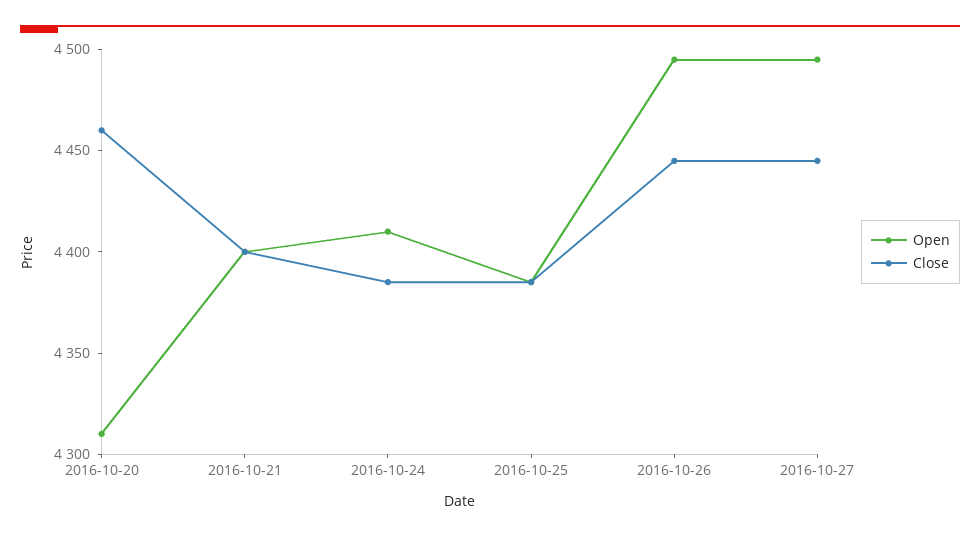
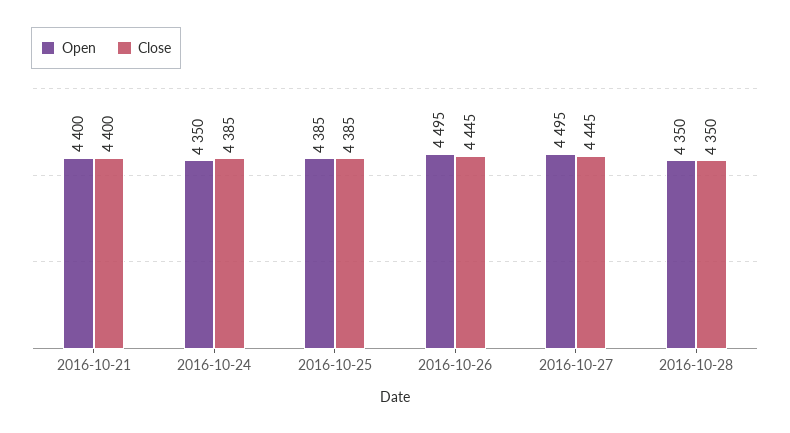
Open, 2016-10-20: 4310 -> none
Close, 2016-10-20: 4460 -> none
Open, 2016-10-24: 4410 -> 4350
Open, 2016-10-28: none -> 4350
Close, 2016-10-28: none -> 4350

